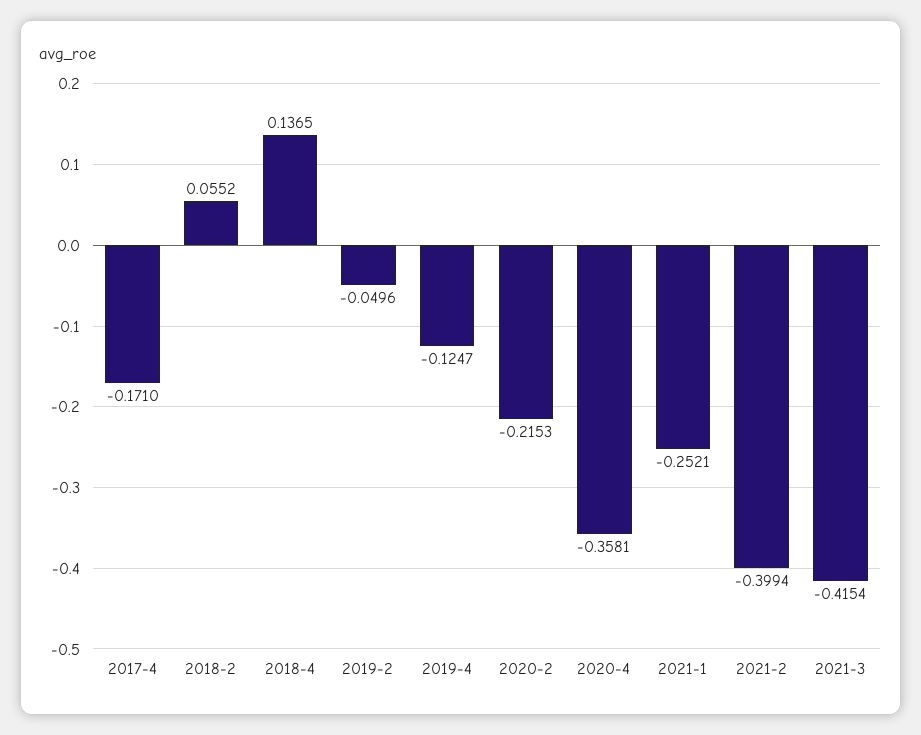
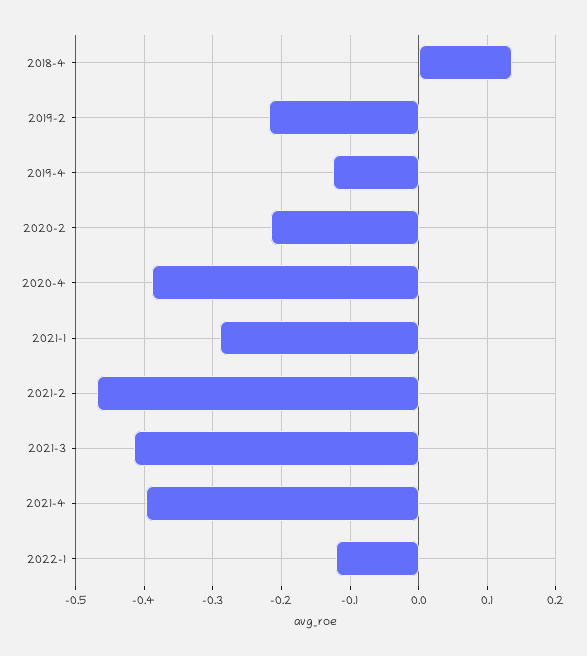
2017-4: -0.171 -> none
2018-2: 0.0552 -> none
2019-2: -0.0496 -> -0.22
2020-4: -0.3581 -> -0.39
2021-1: -0.2521 -> -0.29
2021-2: -0.3994 -> -0.47
2021-4: none -> -0.4
2022-1: none -> -0.12

